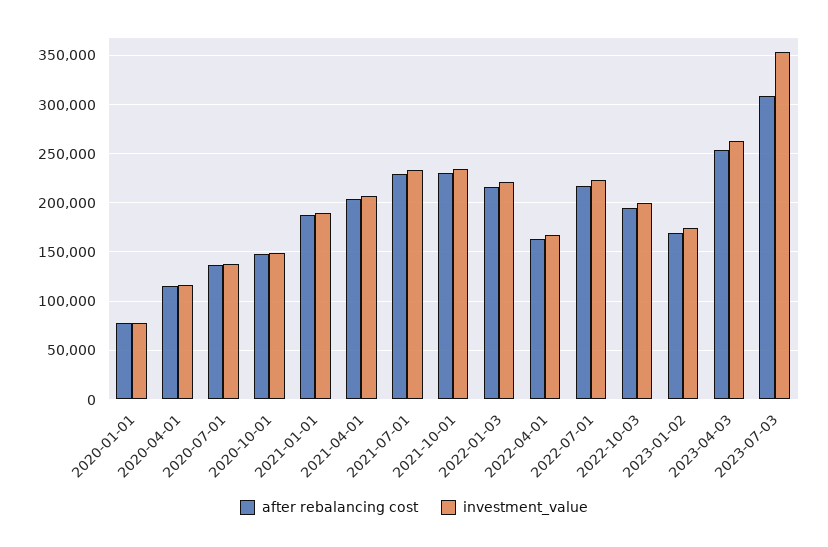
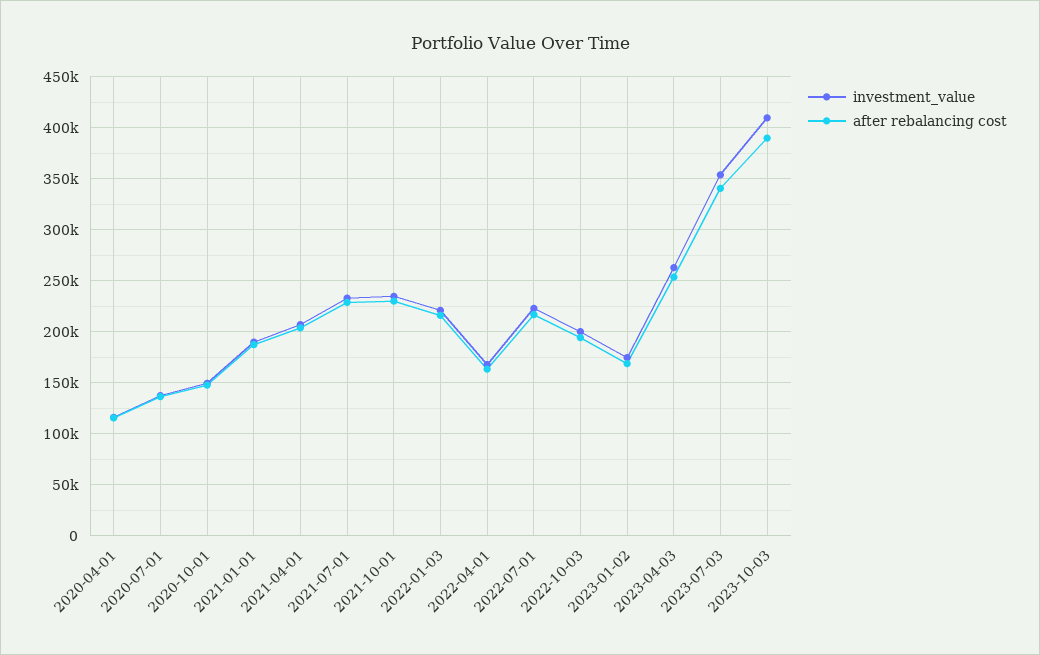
after rebalancing cost, 2020-01-01: 80000 -> none
investment_value, 2020-01-01: 80000 -> none
after rebalancing cost, 2023-07-03: 310000 -> 340000
investment_value, 2023-10-03: none -> 410000
after rebalancing cost, 2023-10-03: none -> 390000

